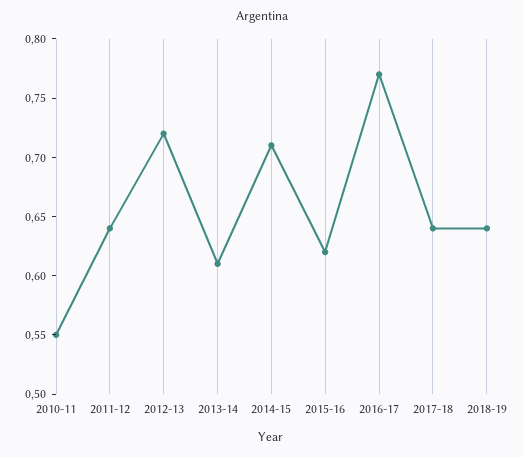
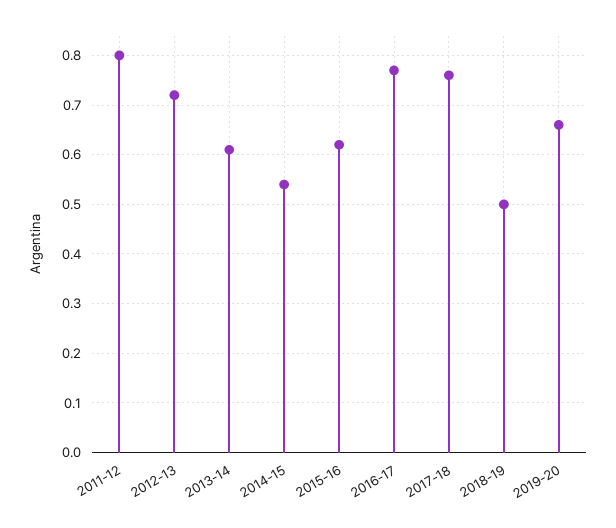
2010-11: 0.55 -> none
2011-12: 0.64 -> 0.8
2014-15: 0.71 -> 0.55
2017-18: 0.64 -> 0.75
2018-19: 0.64 -> 0.5
2019-20: none -> 0.65

